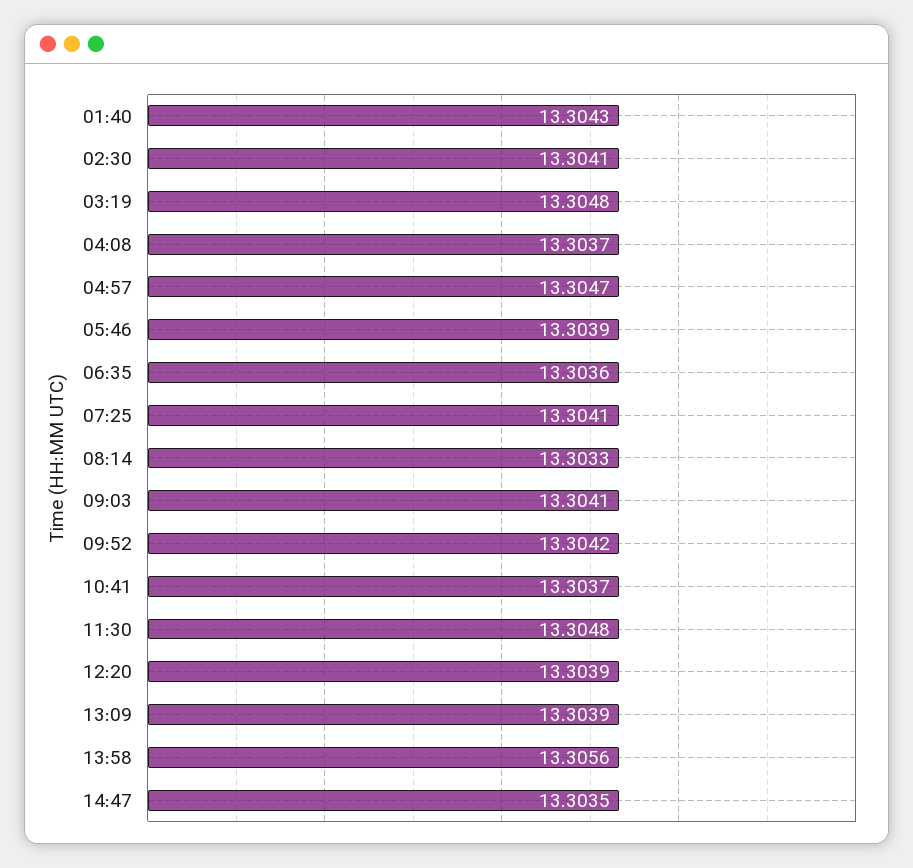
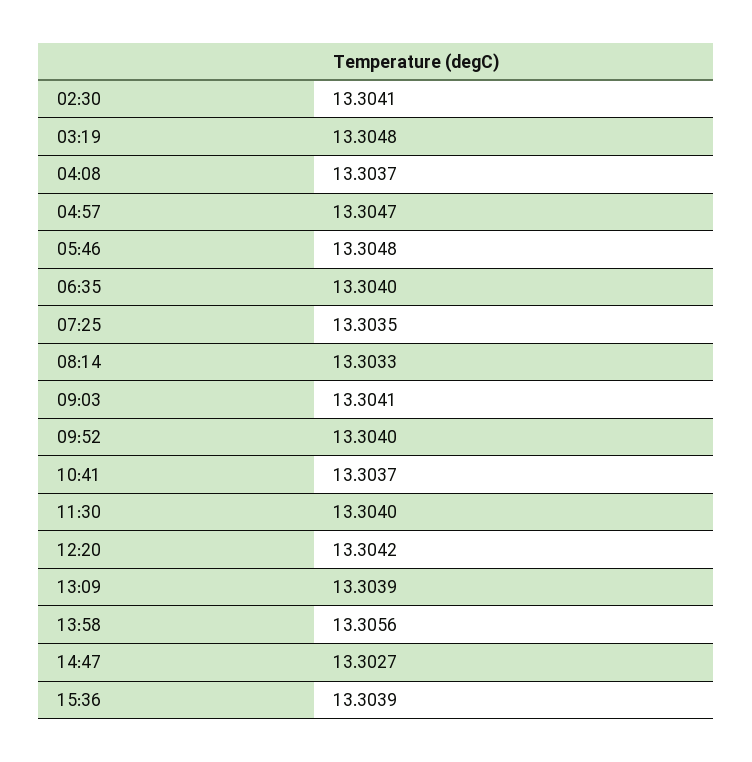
01:40: 13.3043 -> none
05:46: 13.3039 -> 13.3048
06:35: 13.3036 -> 13.304
07:25: 13.3041 -> 13.3035
09:52: 13.3042 -> 13.304
11:30: 13.3048 -> 13.304
12:20: 13.3039 -> 13.3042
14:47: 13.3035 -> 13.3027
15:36: none -> 13.3039

